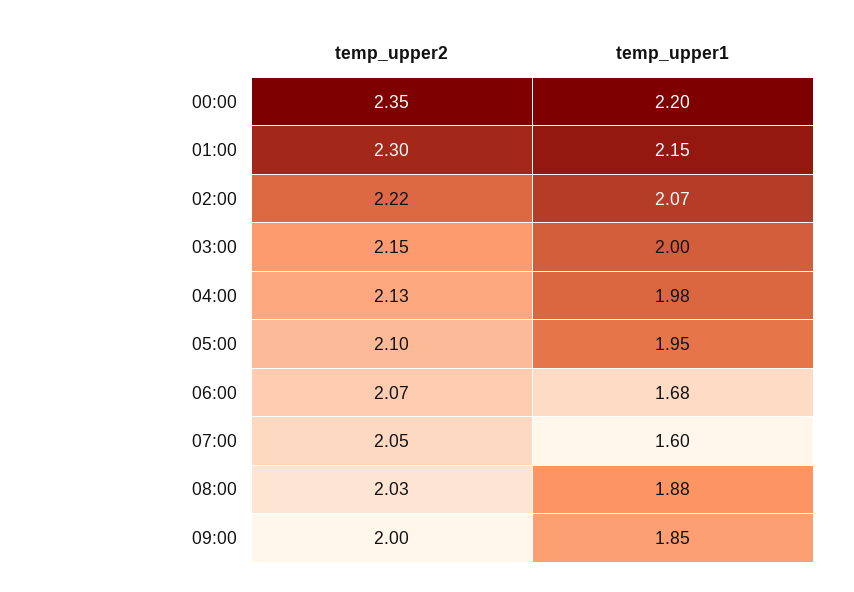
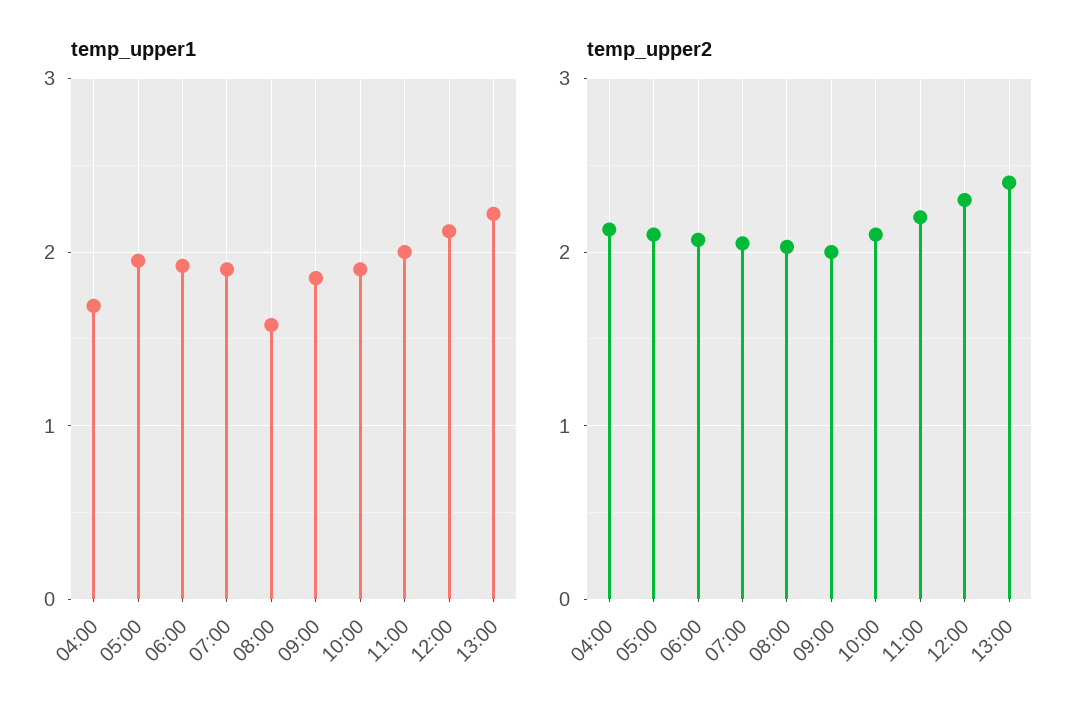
temp_upper2, 00:00: 2.35 -> none
temp_upper1, 00:00: 2.2 -> none
temp_upper2, 01:00: 2.3 -> none
temp_upper1, 01:00: 2.15 -> none
temp_upper2, 02:00: 2.22 -> none
temp_upper1, 02:00: 2.07 -> none
temp_upper2, 03:00: 2.15 -> none
temp_upper1, 03:00: 2 -> none
temp_upper1, 04:00: 1.98 -> 1.7
temp_upper1, 06:00: 1.68 -> 1.9
temp_upper1, 07:00: 1.6 -> 1.9
temp_upper1, 08:00: 1.88 -> 1.6
temp_upper1, 10:00: none -> 1.9
temp_upper1, 11:00: none -> 2
temp_upper1, 12:00: none -> 2.1
temp_upper1, 13:00: none -> 2.2
temp_upper2, 10:00: none -> 2.1
temp_upper2, 11:00: none -> 2.2
temp_upper2, 12:00: none -> 2.3
temp_upper2, 13:00: none -> 2.4

